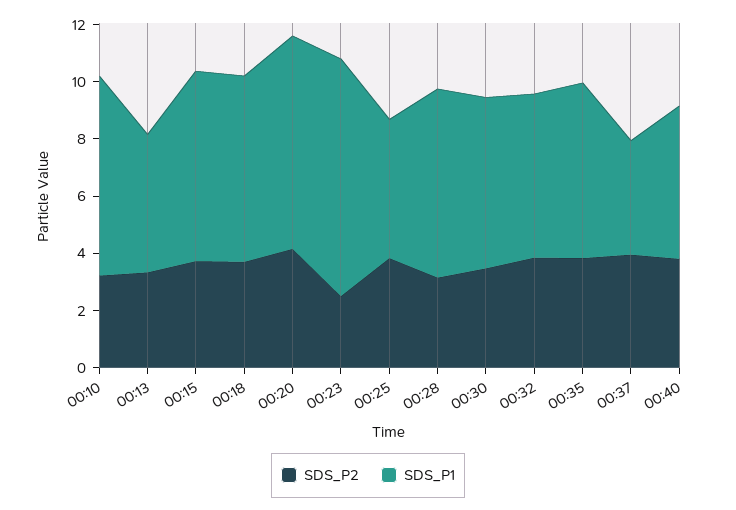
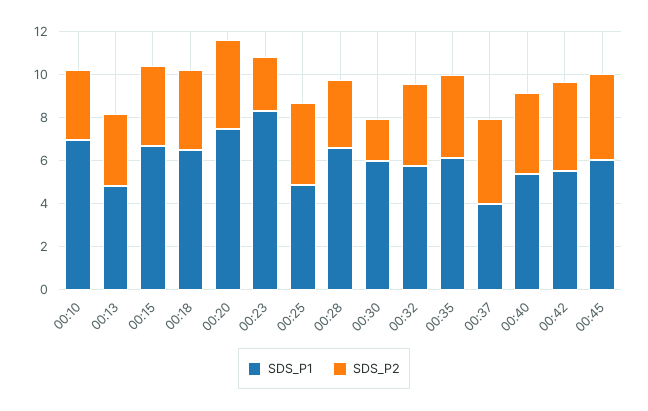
SDS_P2, 00:30: 3.5 -> 2
SDS_P1, 00:42: none -> 5.5
SDS_P2, 00:42: none -> 4
SDS_P1, 00:45: none -> 6
SDS_P2, 00:45: none -> 4

